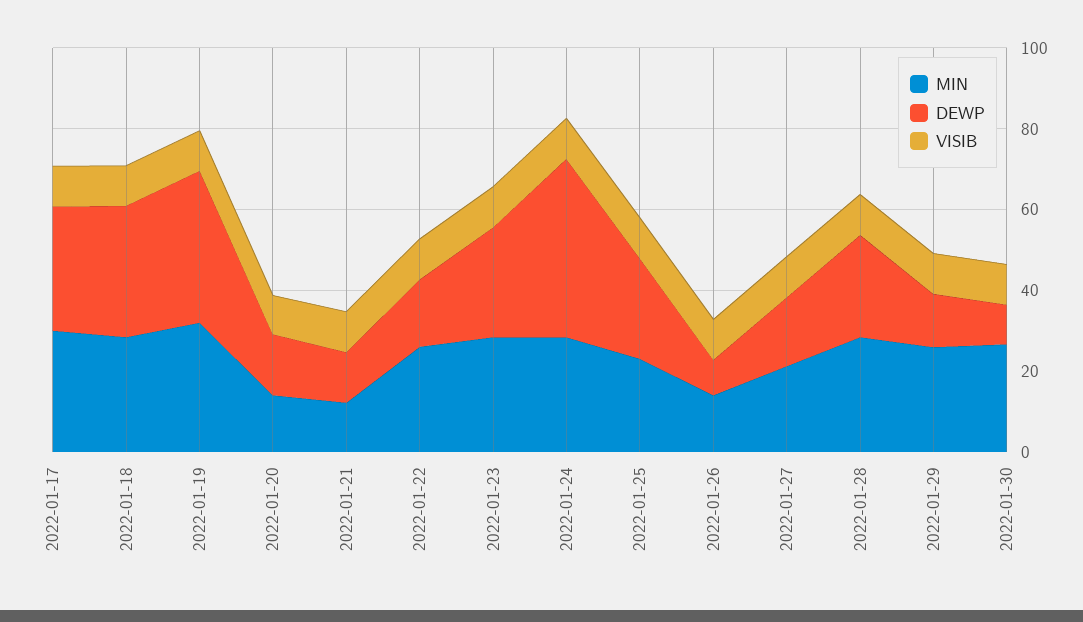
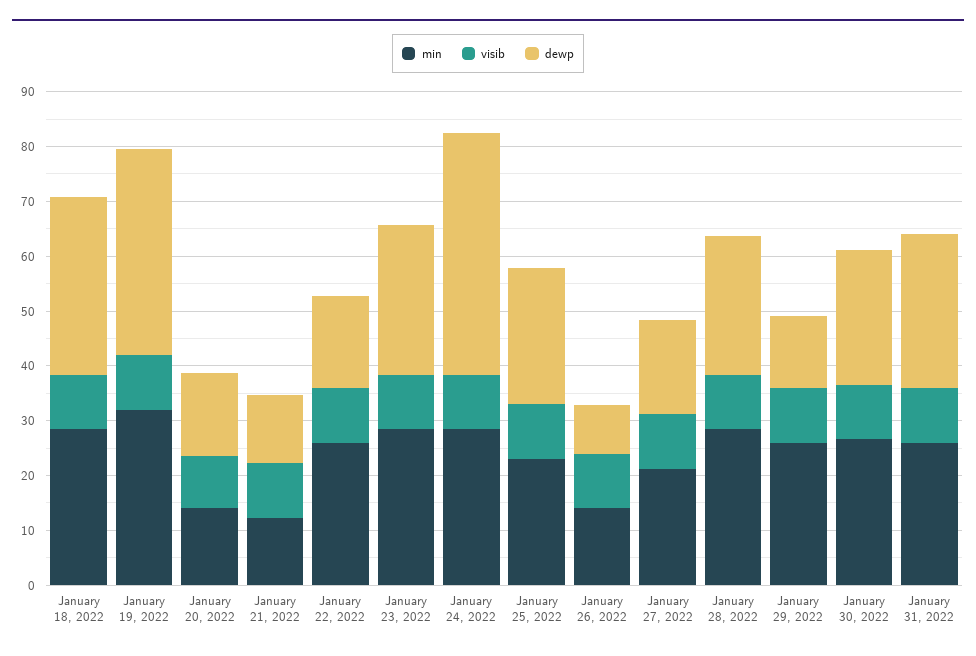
MIN, 2022-01-17: 30 -> none
DEWP, 2022-01-17: 30 -> none
VISIB, 2022-01-17: 10 -> none
DEWP, 2022-01-30: 10 -> 24
MIN, January 31, 2022: none -> 26
VISIB, January 31, 2022: none -> 10
DEWP, January 31, 2022: none -> 28

